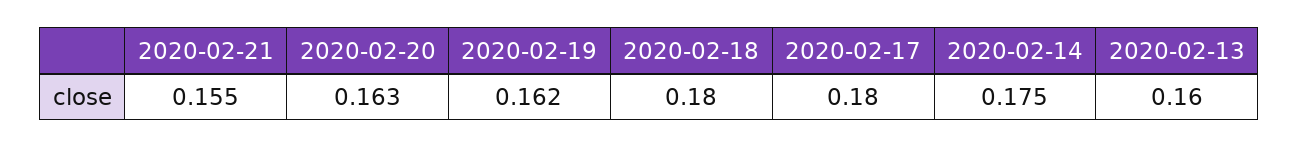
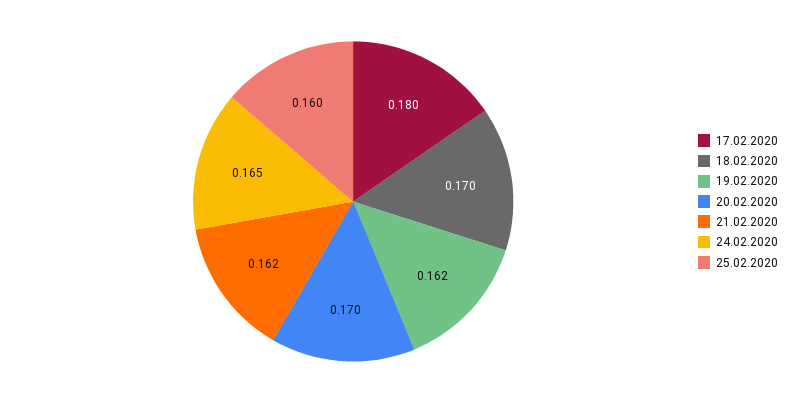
2020-02-21: 0.155 -> 0.162
2020-02-20: 0.163 -> 0.17
2020-02-18: 0.18 -> 0.17
2020-02-14: 0.175 -> none
2020-02-13: 0.16 -> none
24.02.2020: none -> 0.165
25.02.2020: none -> 0.16

